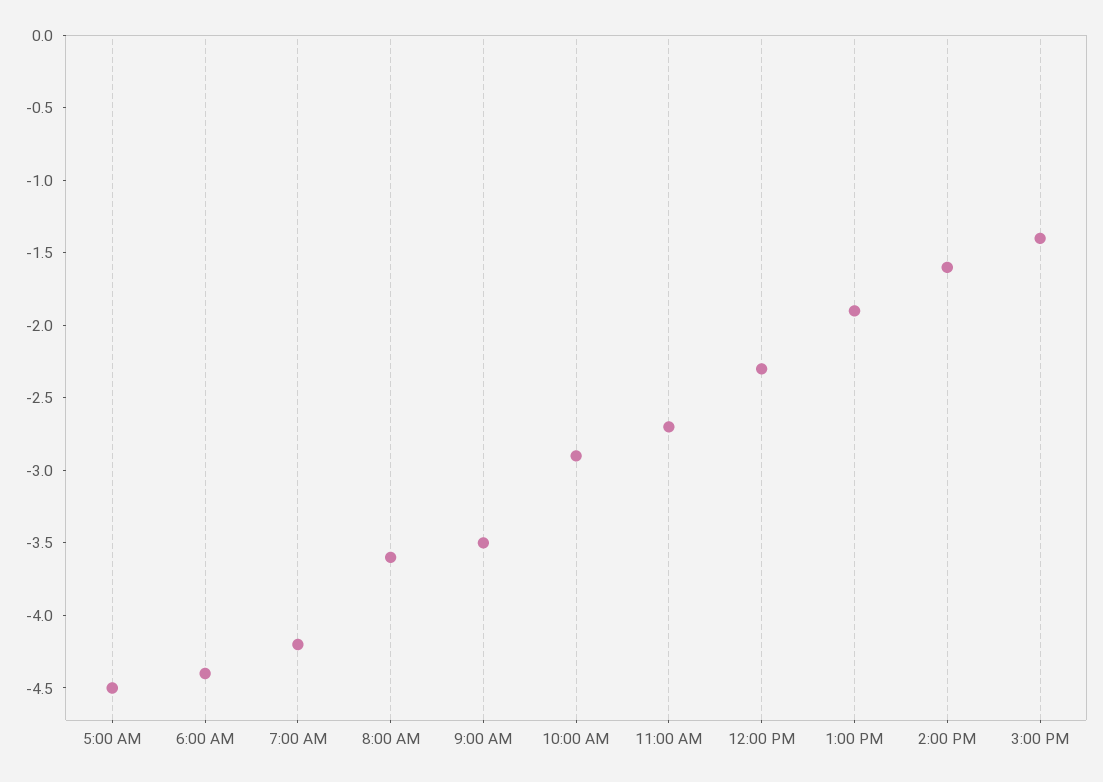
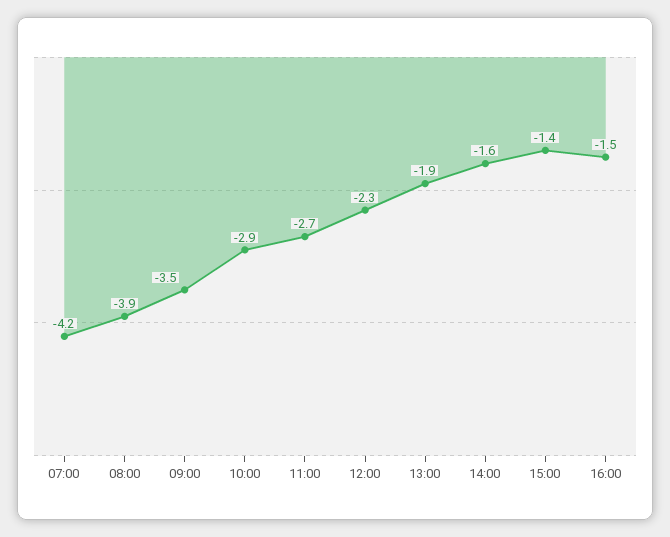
5:00 AM: -4.5 -> none
6:00 AM: -4.4 -> none
8:00 AM: -3.6 -> -3.9
16:00: none -> -1.5

